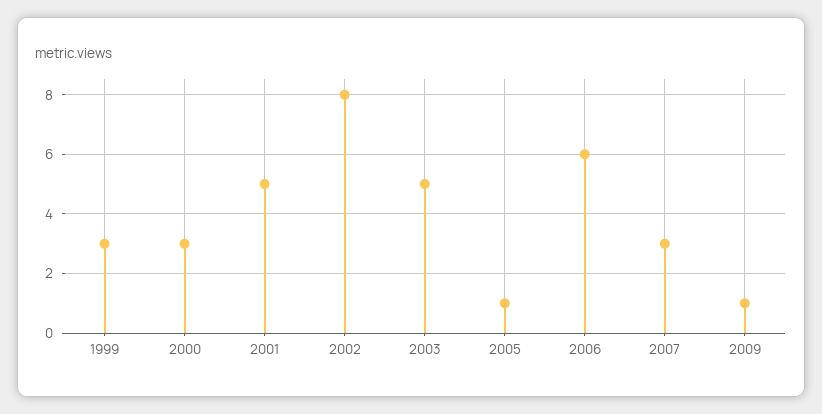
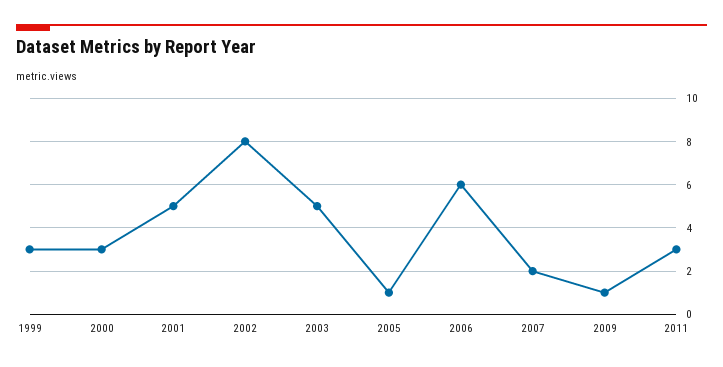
2007: 3 -> 2
2011: none -> 3

